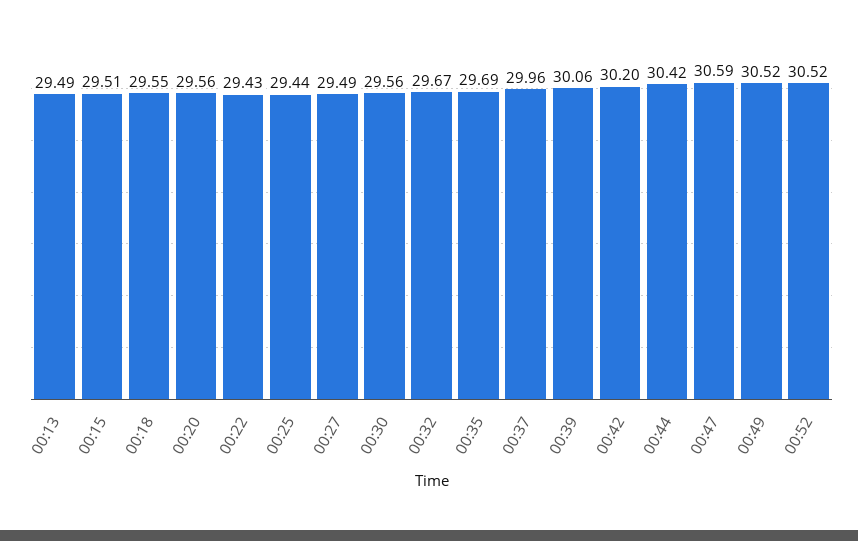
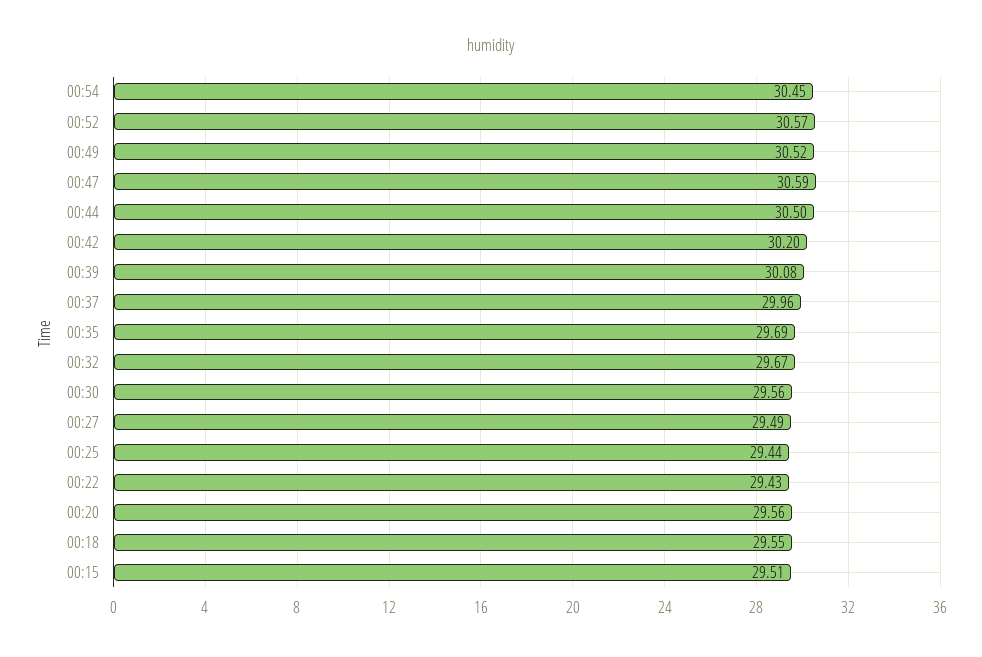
00:13: 29.49 -> none
00:39: 30.06 -> 30.08
00:44: 30.42 -> 30.5
00:52: 30.52 -> 30.57
00:54: none -> 30.45

